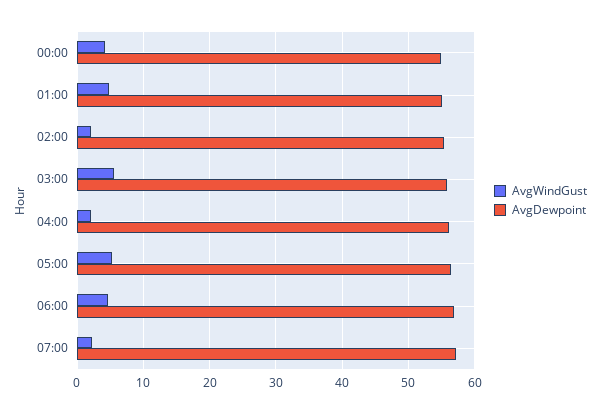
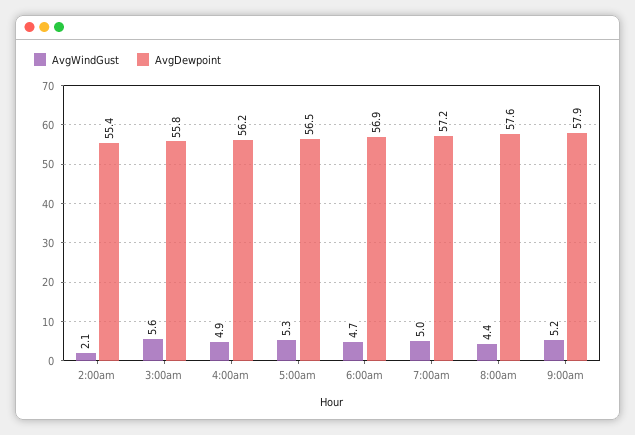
AvgWindGust, 00:00: 4 -> none
AvgDewpoint, 00:00: 55 -> none
AvgWindGust, 01:00: 5 -> none
AvgDewpoint, 01:00: 55 -> none
AvgWindGust, 04:00: 2 -> 4.9
AvgWindGust, 07:00: 2 -> 5
AvgWindGust, 8:00am: none -> 4.4
AvgDewpoint, 8:00am: none -> 57.6
AvgWindGust, 9:00am: none -> 5.2
AvgDewpoint, 9:00am: none -> 57.9

